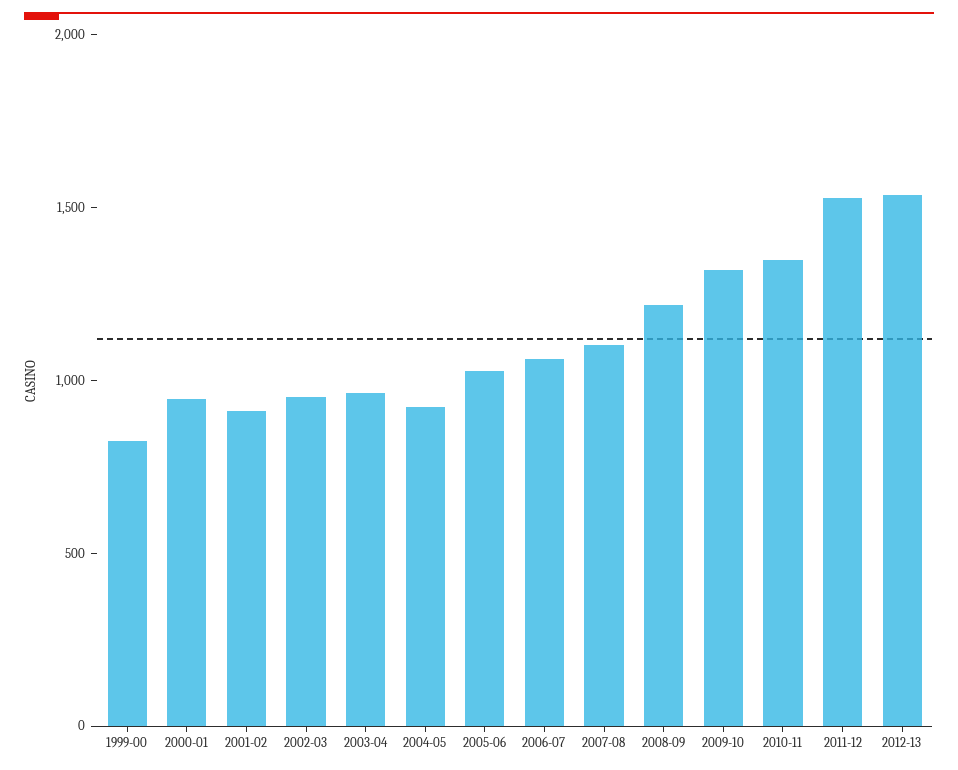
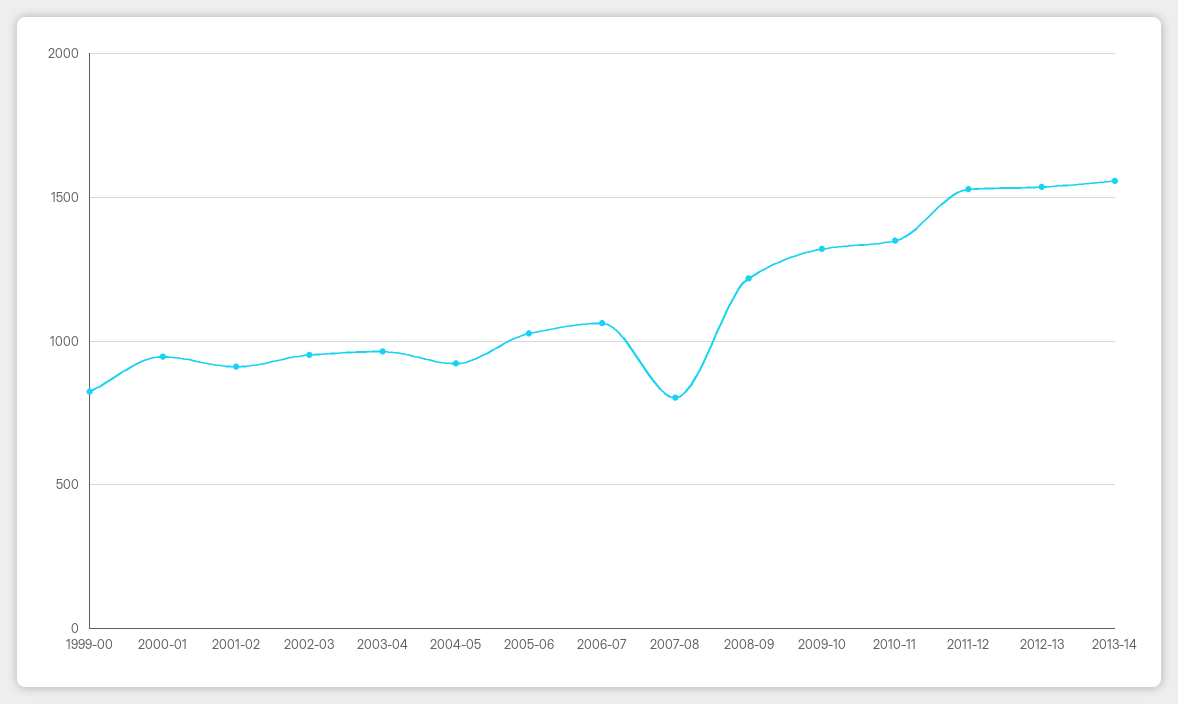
2007-08: 1100 -> 800
2013-14: none -> 1550

